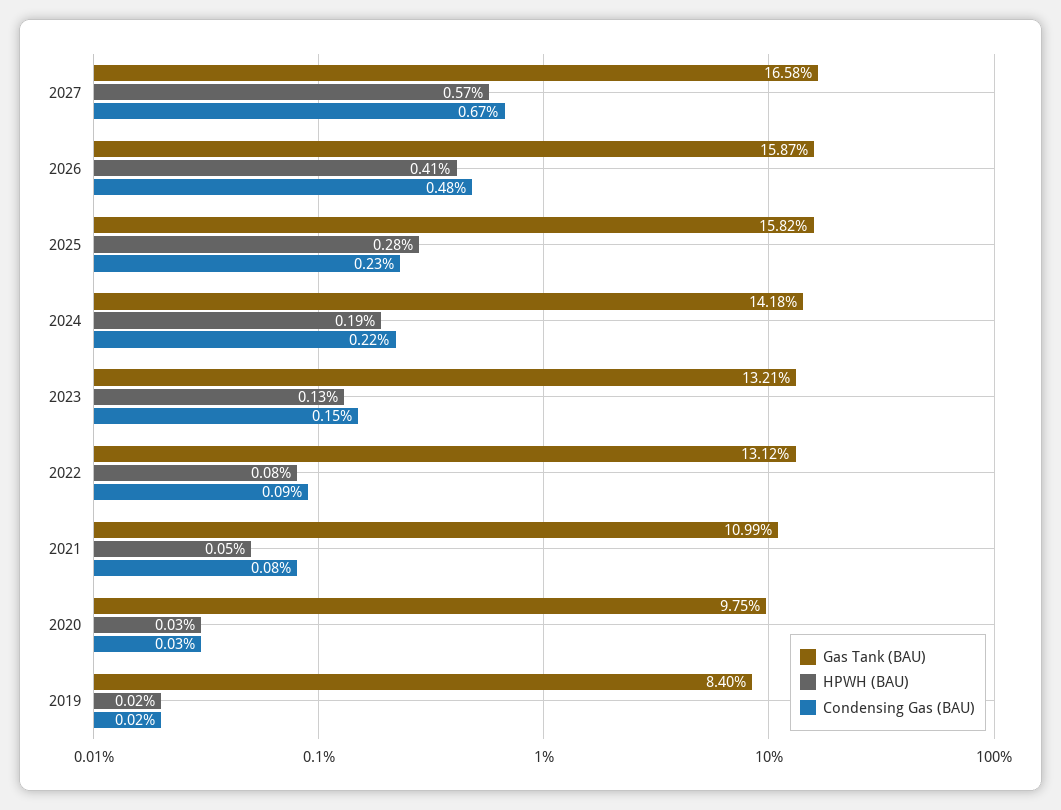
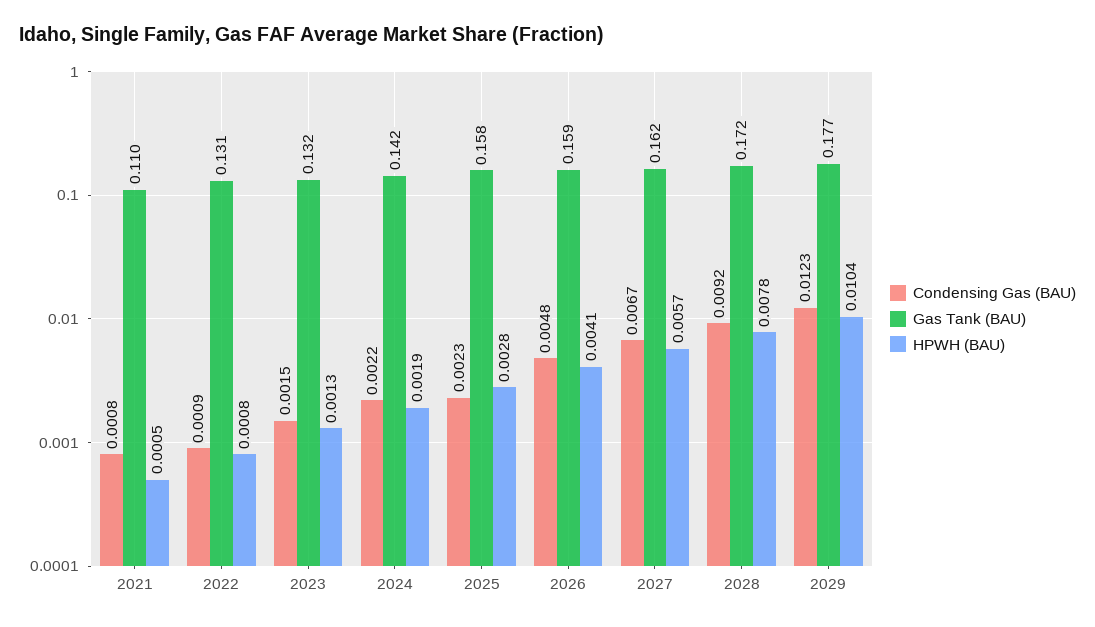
Gas Tank (BAU), 2027: 0.1658 -> 0.162
Gas Tank (BAU), 2020: 0.0975 -> none
HPWH (BAU), 2020: 0.0003 -> none
Condensing Gas (BAU), 2020: 0.0003 -> none
Gas Tank (BAU), 2019: 0.084 -> none
HPWH (BAU), 2019: 0.0002 -> none
Condensing Gas (BAU), 2019: 0.0002 -> none
Condensing Gas (BAU), 2028: none -> 0.0092
Gas Tank (BAU), 2028: none -> 0.172
HPWH (BAU), 2028: none -> 0.0078
Condensing Gas (BAU), 2029: none -> 0.0123
Gas Tank (BAU), 2029: none -> 0.177
HPWH (BAU), 2029: none -> 0.0104

